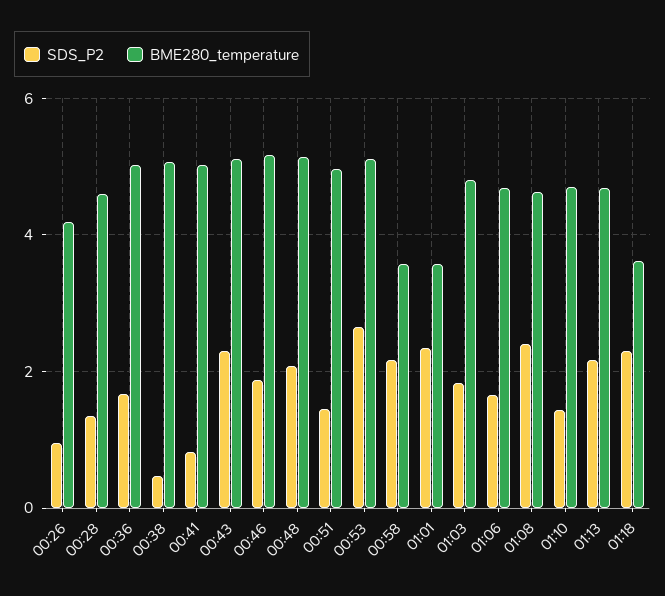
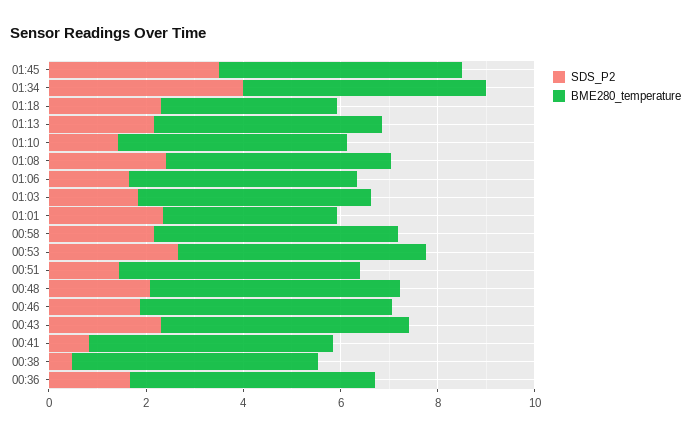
SDS_P2, 00:26: 1 -> none
BME280_temperature, 00:26: 4.2 -> none
SDS_P2, 00:28: 1.4 -> none
BME280_temperature, 00:28: 4.6 -> none
BME280_temperature, 00:58: 3.6 -> 5
SDS_P2, 01:45: none -> 3.5
BME280_temperature, 01:45: none -> 5
SDS_P2, 01:34: none -> 4
BME280_temperature, 01:34: none -> 5

